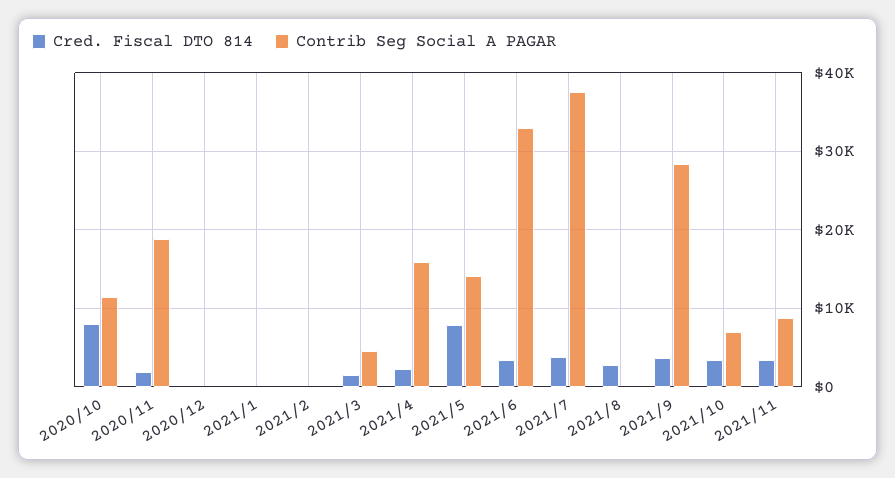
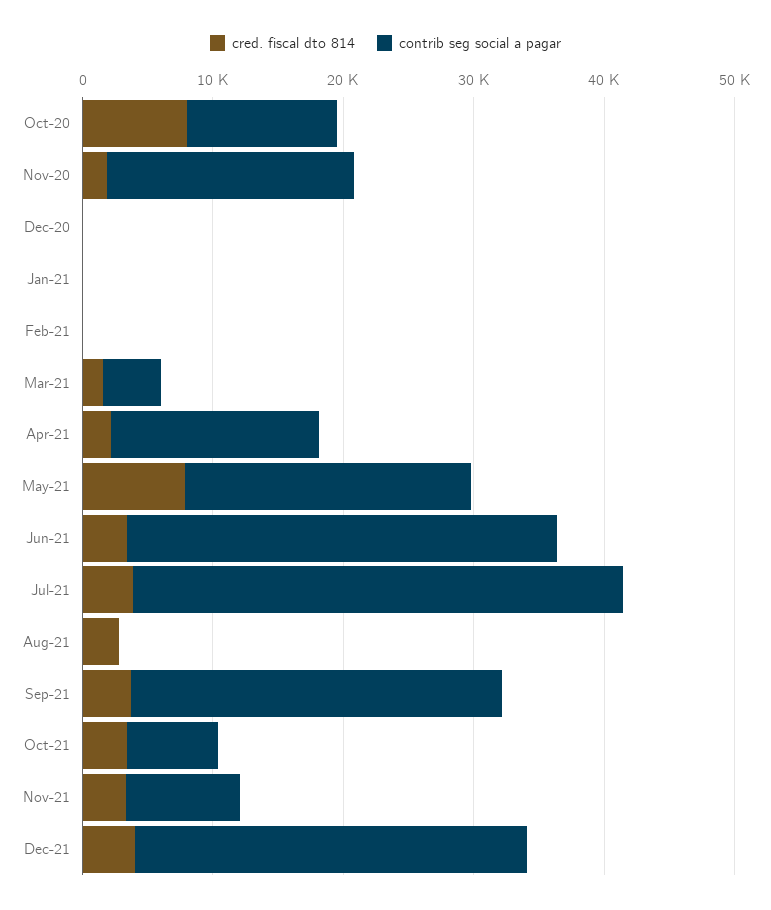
Contrib Seg Social A PAGAR, 2021/5: 14000 -> 22000
Cred. Fiscal DTO 814, Dec-21: none -> 4000
Contrib Seg Social A PAGAR, Dec-21: none -> 30000

